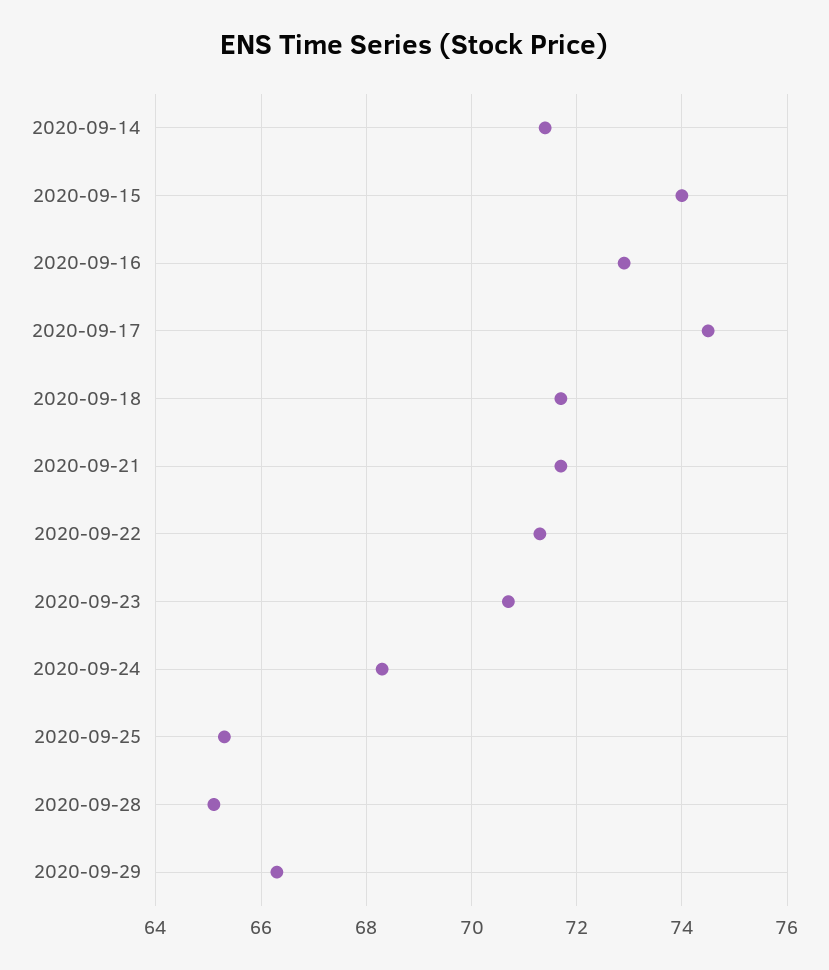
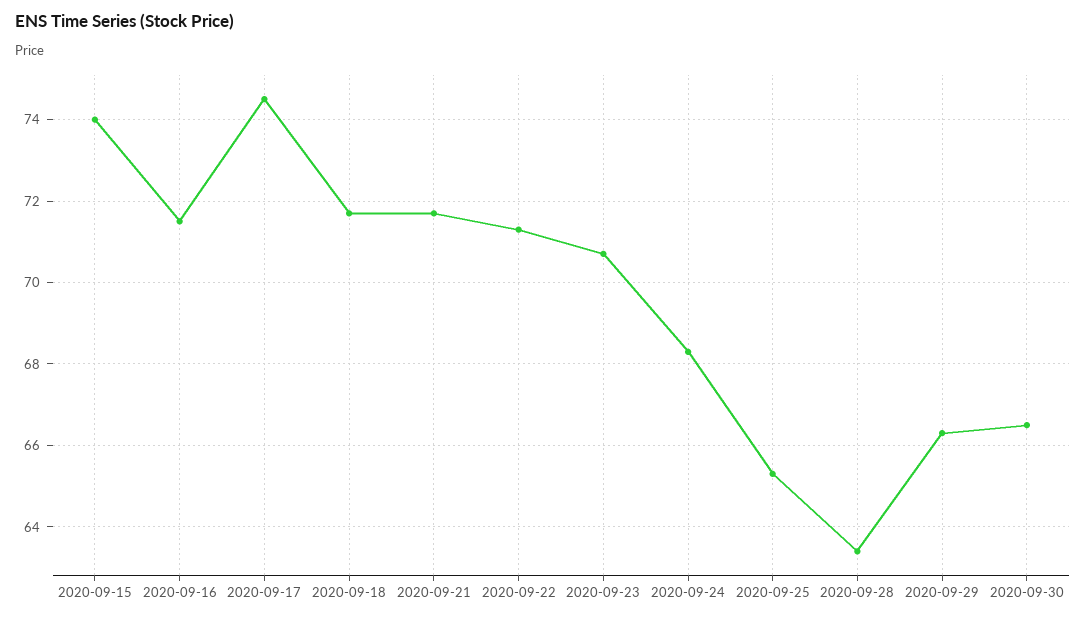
2020-09-14: 71.5 -> none
2020-09-16: 73 -> 71.5
2020-09-28: 65 -> 63.5
2020-09-30: none -> 66.5

